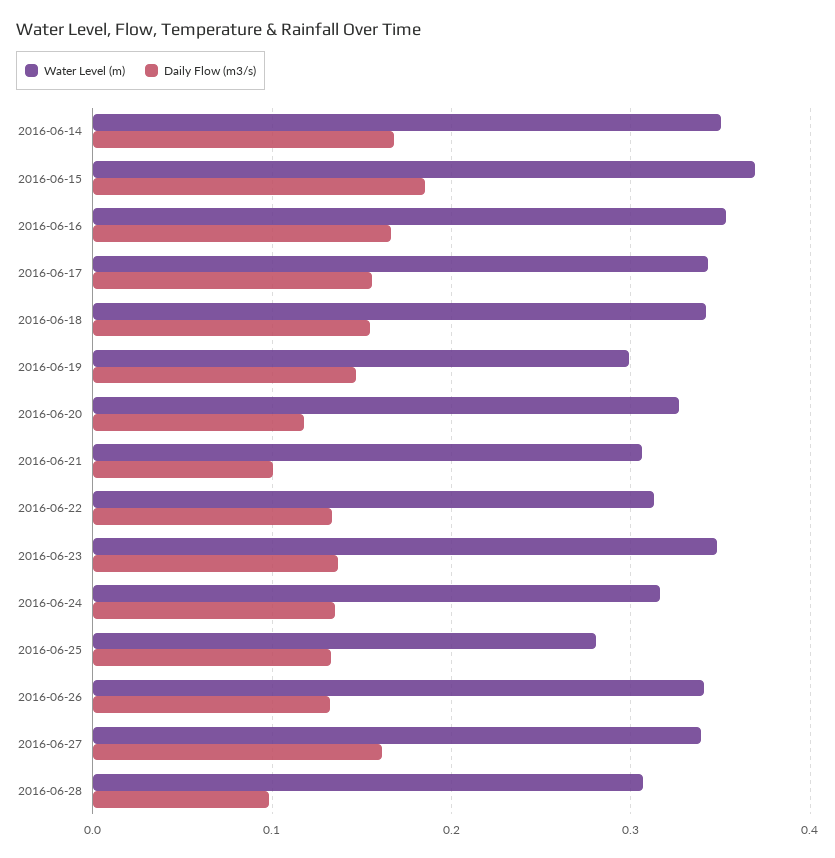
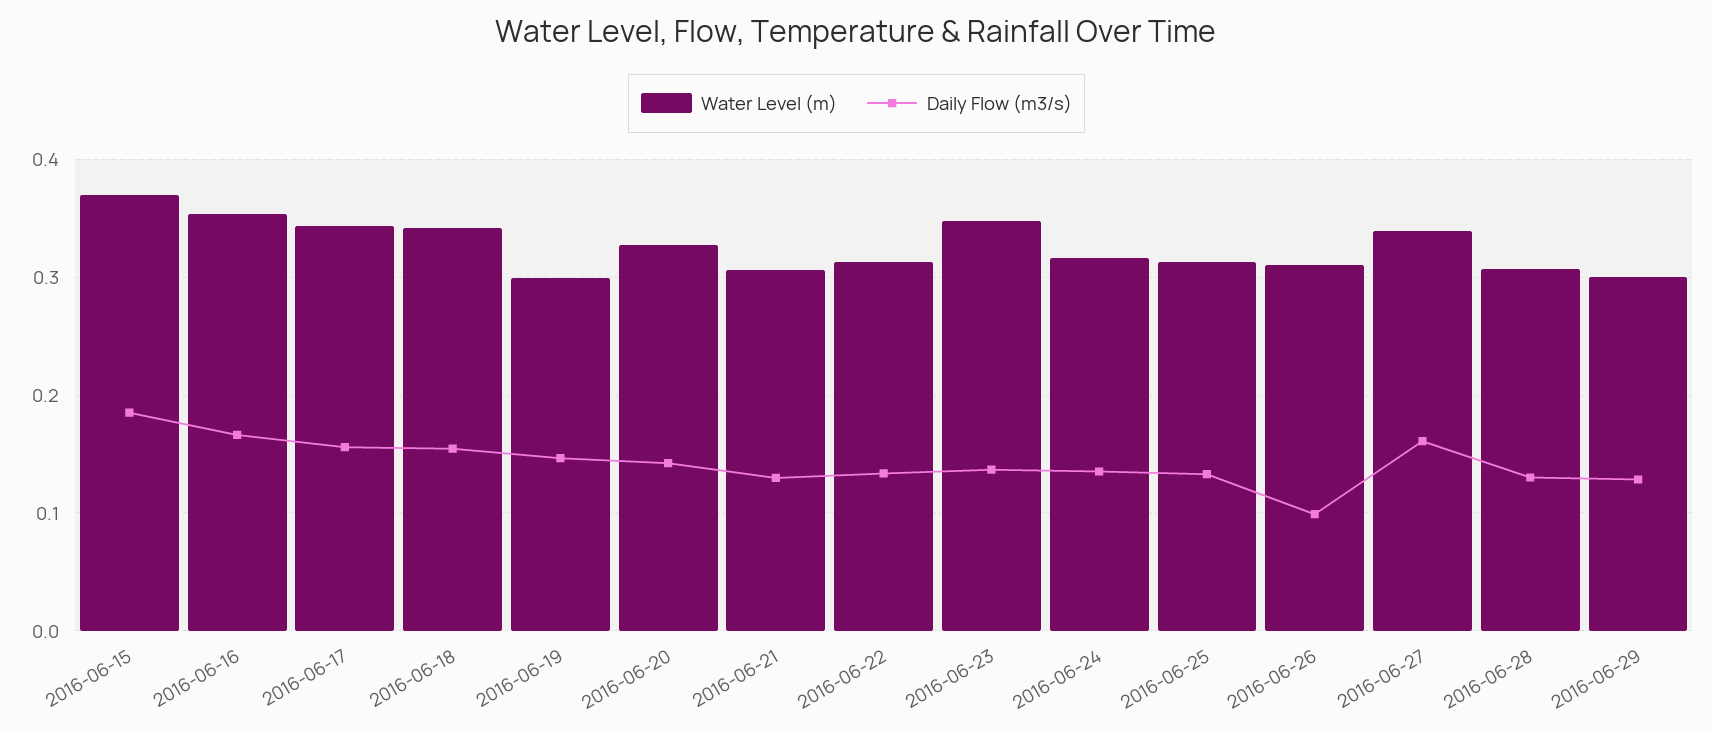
Water Level (m), 2016-06-14: 0.35 -> none
Daily Flow (m3/s), 2016-06-14: 0.17 -> none
Daily Flow (m3/s), 2016-06-20: 0.12 -> 0.14
Daily Flow (m3/s), 2016-06-21: 0.1 -> 0.13
Water Level (m), 2016-06-25: 0.28 -> 0.31
Water Level (m), 2016-06-26: 0.34 -> 0.31
Daily Flow (m3/s), 2016-06-26: 0.13 -> 0.1
Daily Flow (m3/s), 2016-06-28: 0.1 -> 0.13
Water Level (m), 2016-06-29: none -> 0.3
Daily Flow (m3/s), 2016-06-29: none -> 0.13

